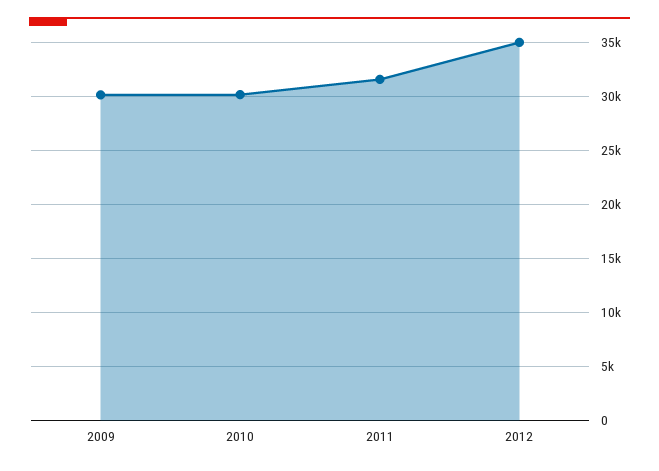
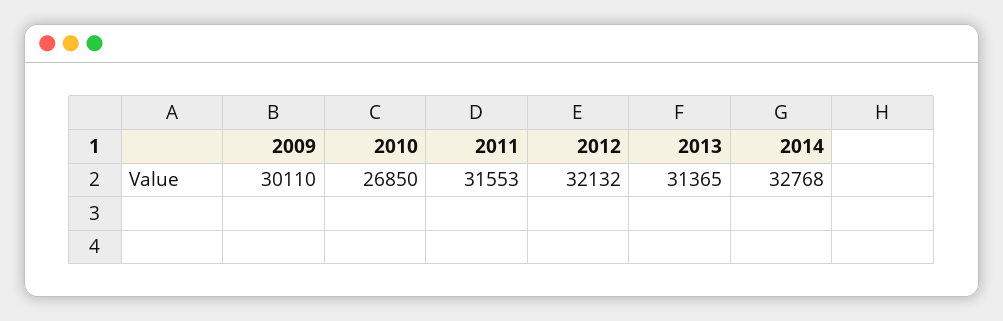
2010: 30000 -> 26850
2012: 35000 -> 32132
2013: none -> 31365
2014: none -> 32768

